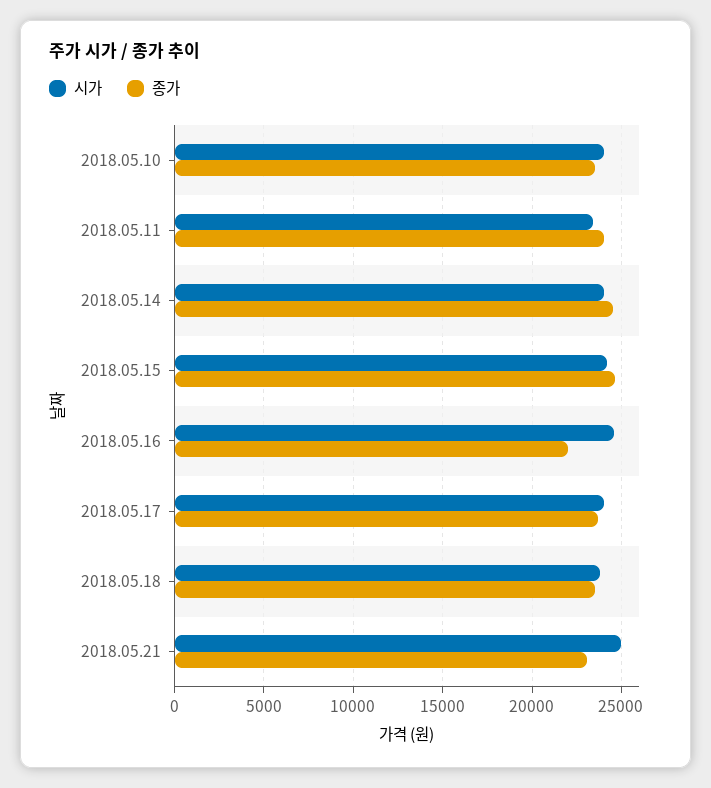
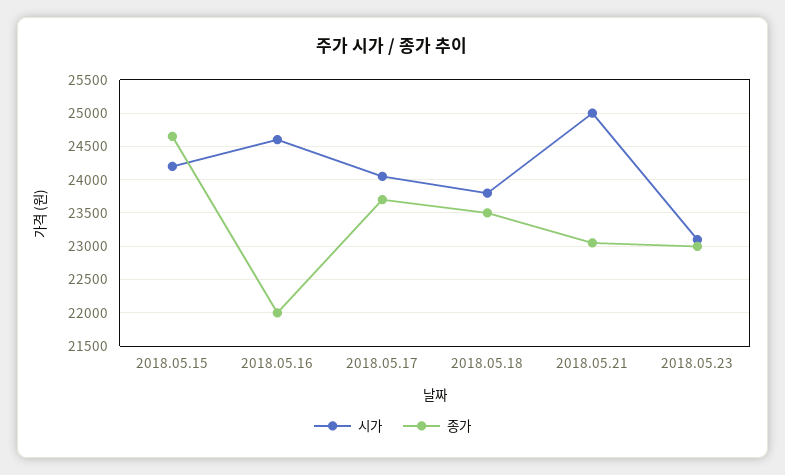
시가, 2018.05.10: 24000 -> none
종가, 2018.05.10: 23500 -> none
시가, 2018.05.11: 23500 -> none
종가, 2018.05.11: 24000 -> none
시가, 2018.05.14: 24000 -> none
종가, 2018.05.14: 24500 -> none
시가, 2018.05.23: none -> 23100
종가, 2018.05.23: none -> 23000

